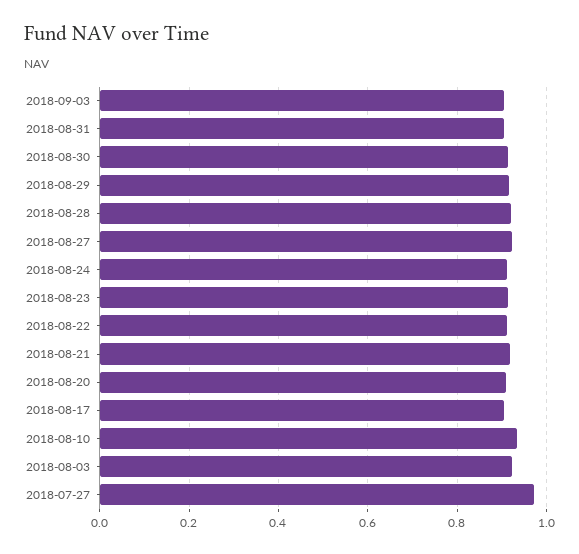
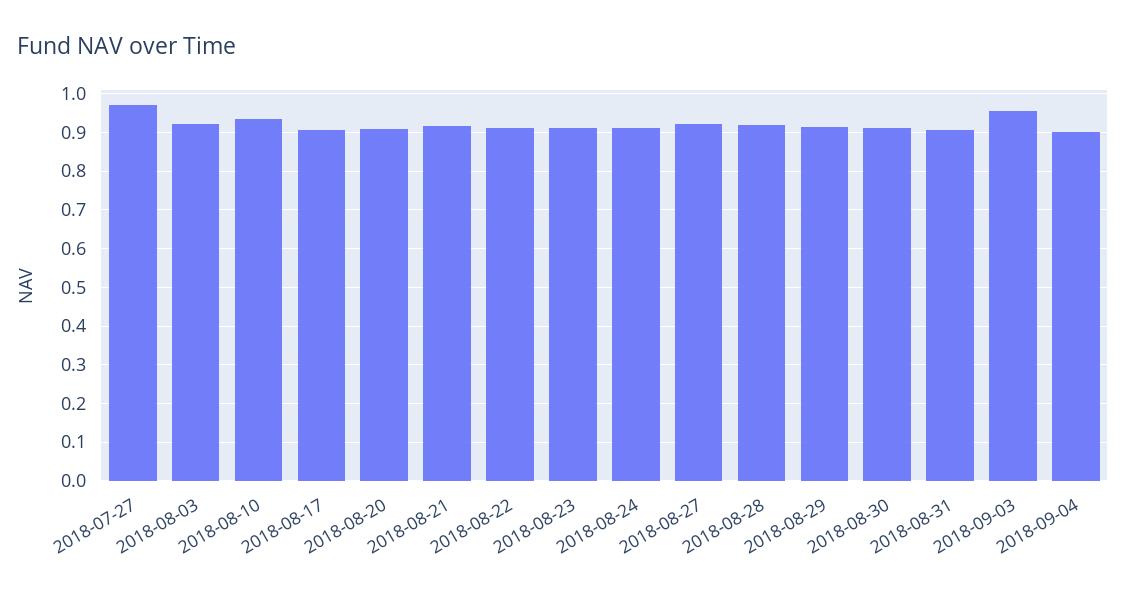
2018-09-03: 0.9 -> 0.96
2018-09-04: none -> 0.9

